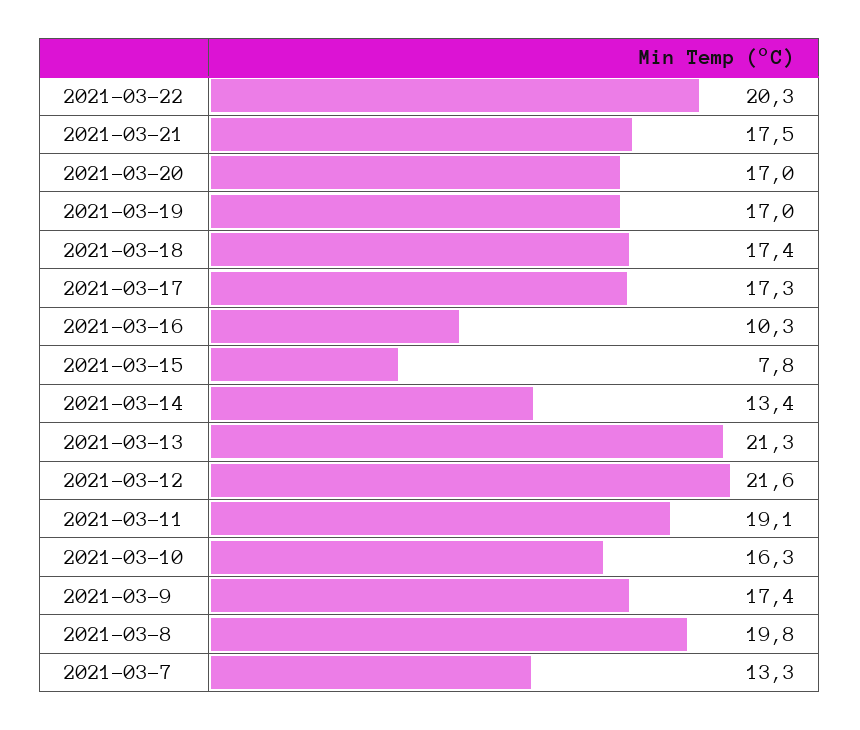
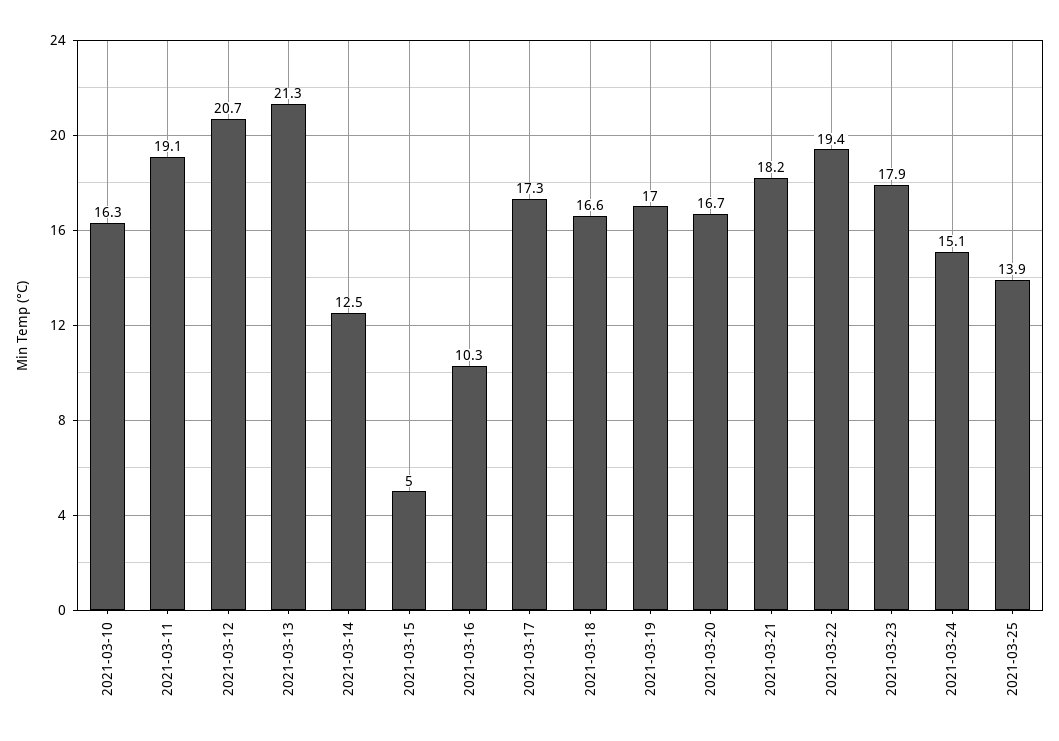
2021-03-22: 20.3 -> 19.4
2021-03-21: 17.5 -> 18.2
2021-03-20: 17 -> 16.7
2021-03-18: 17.4 -> 16.6
2021-03-15: 7.8 -> 5
2021-03-14: 13.4 -> 12.5
2021-03-12: 21.6 -> 20.7
2021-03-9: 17.4 -> none
2021-03-8: 19.8 -> none
2021-03-7: 13.3 -> none
2021-03-23: none -> 17.9
2021-03-24: none -> 15.1
2021-03-25: none -> 13.9

